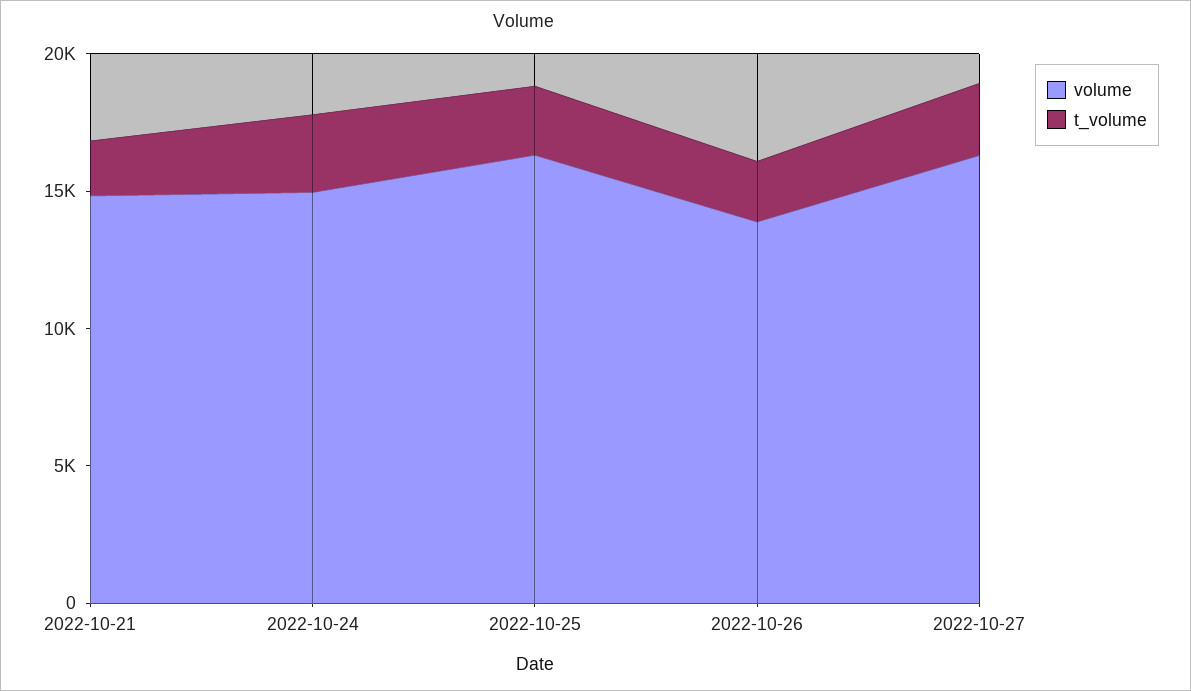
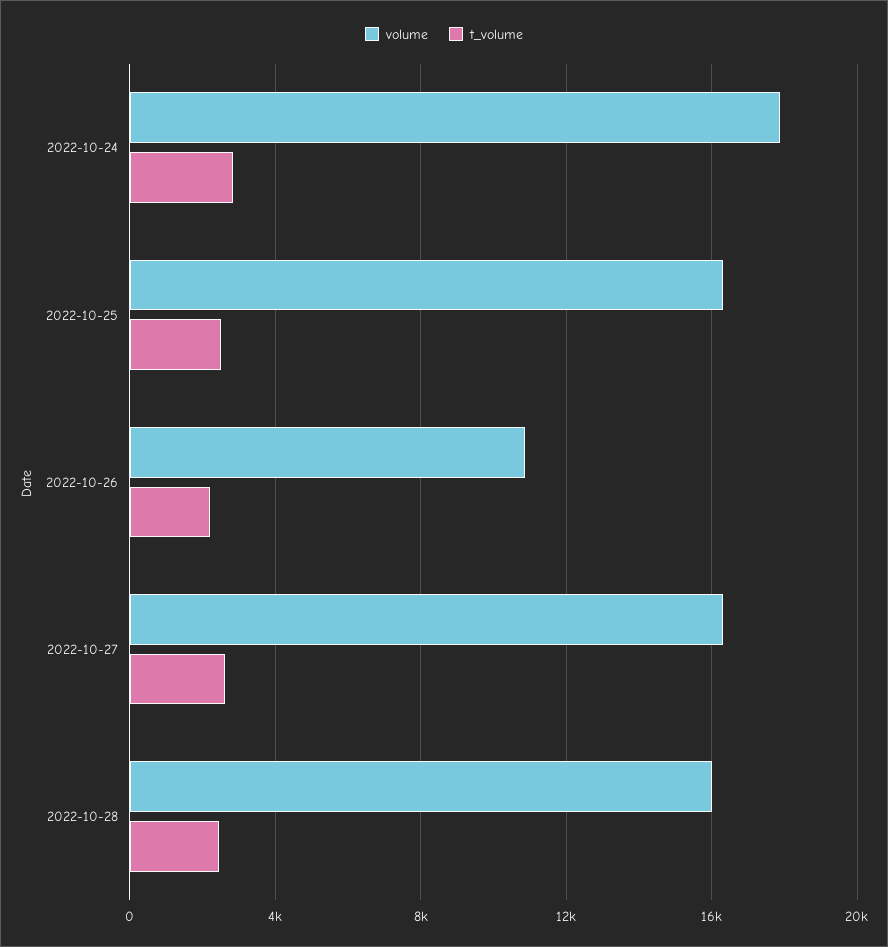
volume, 2022-10-21: 15000 -> none
t_volume, 2022-10-21: 2000 -> none
volume, 2022-10-24: 15000 -> 18000
volume, 2022-10-26: 14000 -> 11000
volume, 2022-10-28: none -> 16000
t_volume, 2022-10-28: none -> 2500

